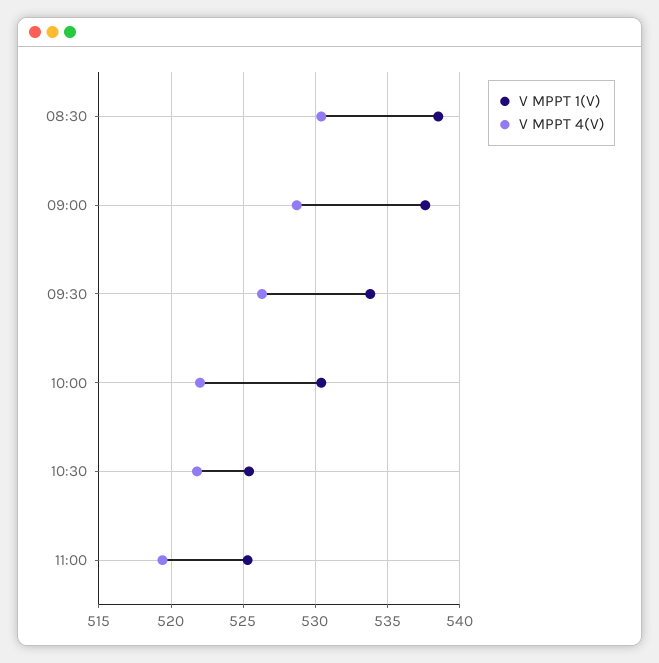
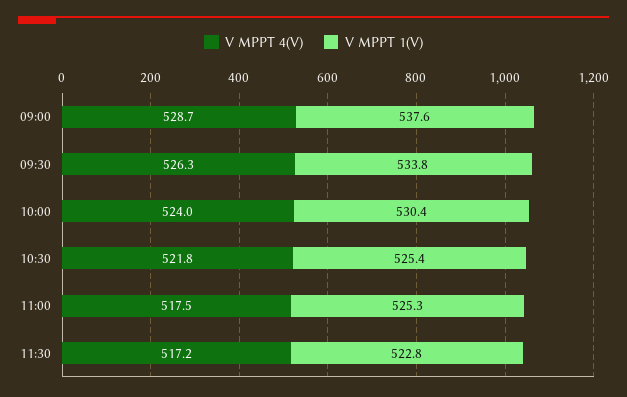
V MPPT 1(V), 08:30: 538.5 -> none
V MPPT 4(V), 08:30: 530.5 -> none
V MPPT 4(V), 10:00: 522 -> 524
V MPPT 4(V), 11:00: 519.5 -> 517.5
V MPPT 4(V), 11:30: none -> 517.2
V MPPT 1(V), 11:30: none -> 522.8

